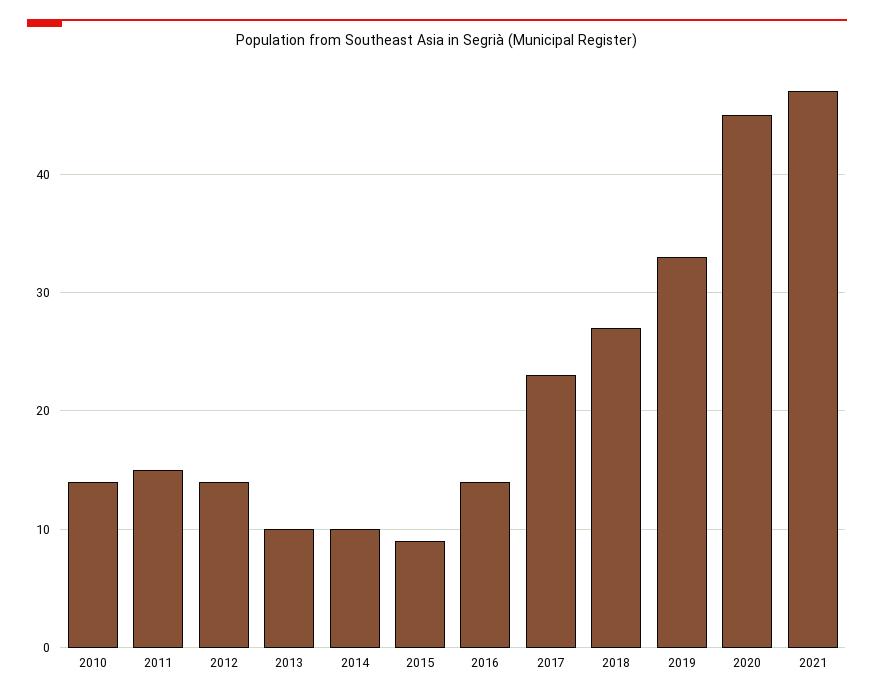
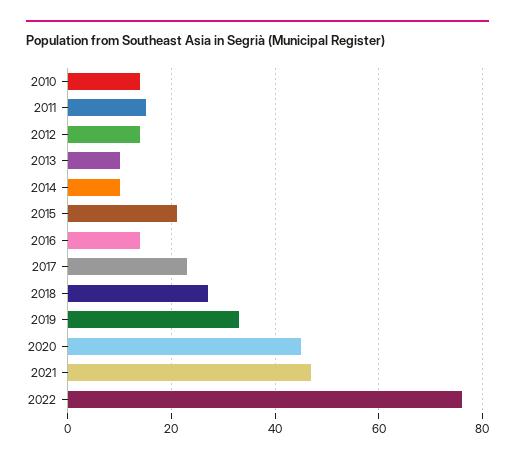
2015: 9 -> 20
2022: none -> 75

